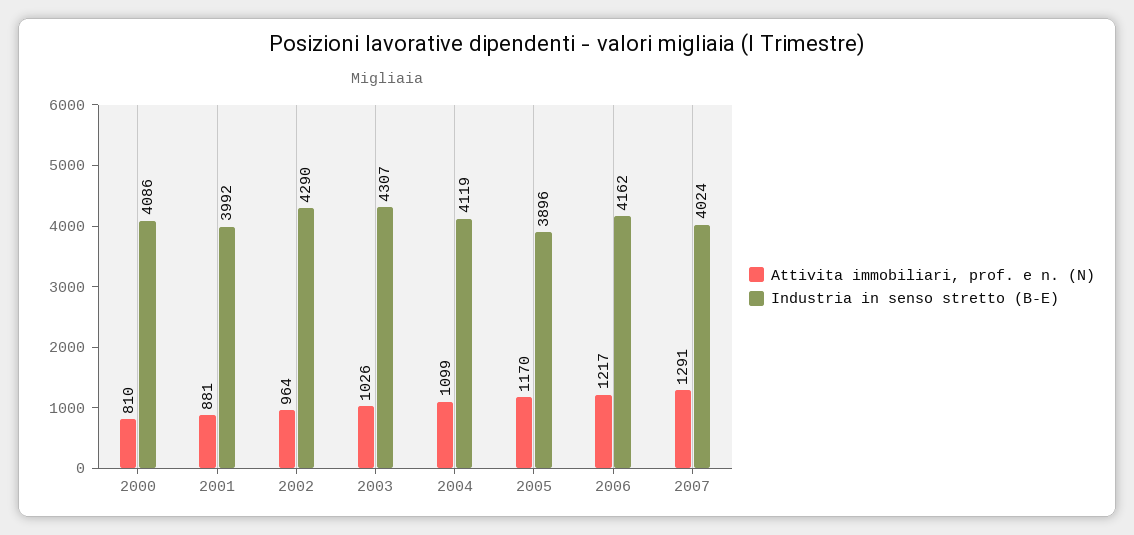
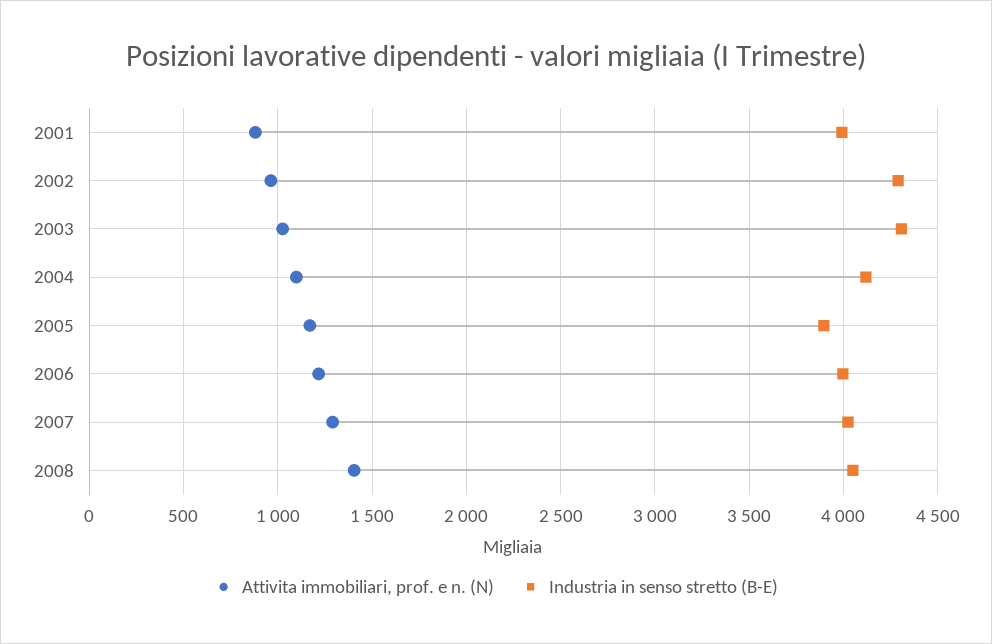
Attivita immobiliari, prof. e n. (N), 2000: 810 -> none
Industria in senso stretto (B-E), 2000: 4086 -> none
Industria in senso stretto (B-E), 2006: 4162 -> 4000
Attivita immobiliari, prof. e n. (N), 2008: none -> 1400
Industria in senso stretto (B-E), 2008: none -> 4050

